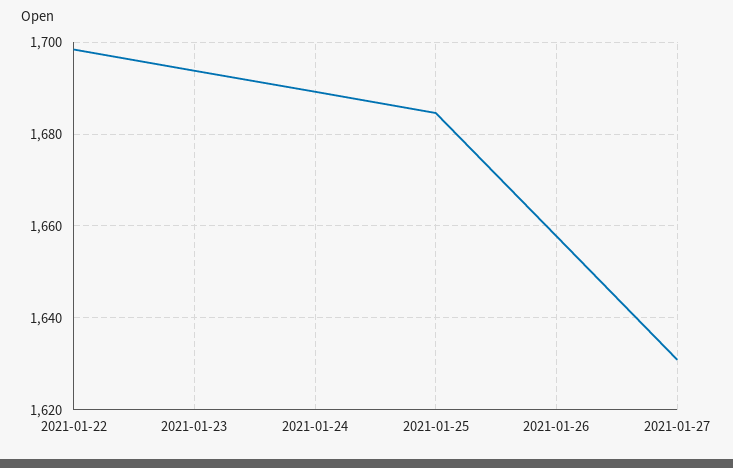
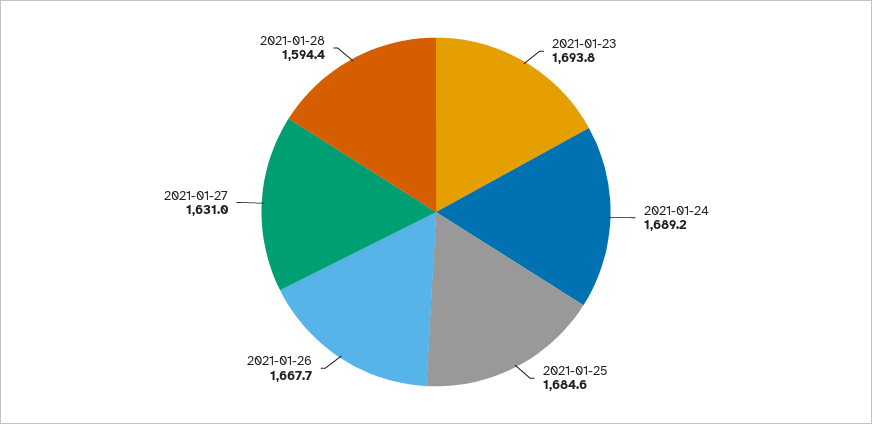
2021-01-22: 1698 -> none
2021-01-26: 1658 -> 1667.7
2021-01-28: none -> 1594.4

